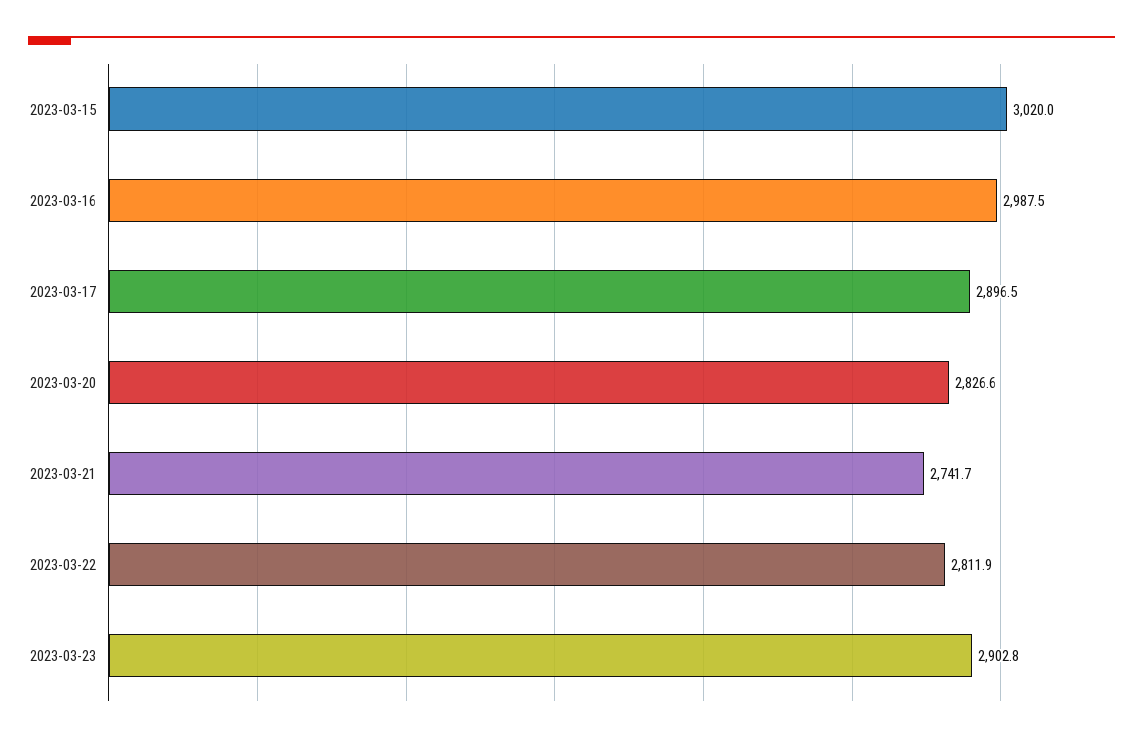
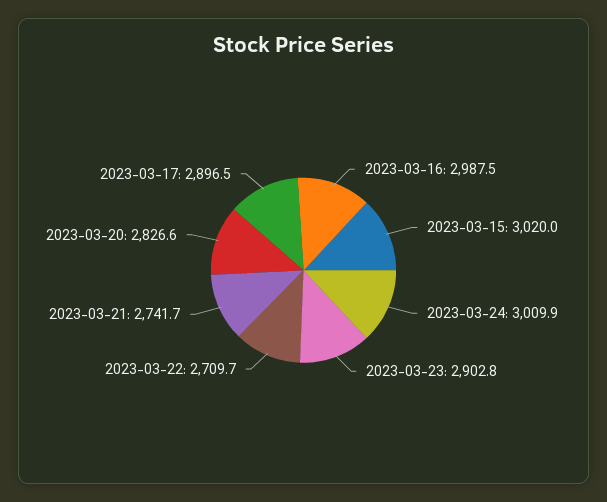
2023-03-22: 2811.9 -> 2709.7
2023-03-24: none -> 3009.9

